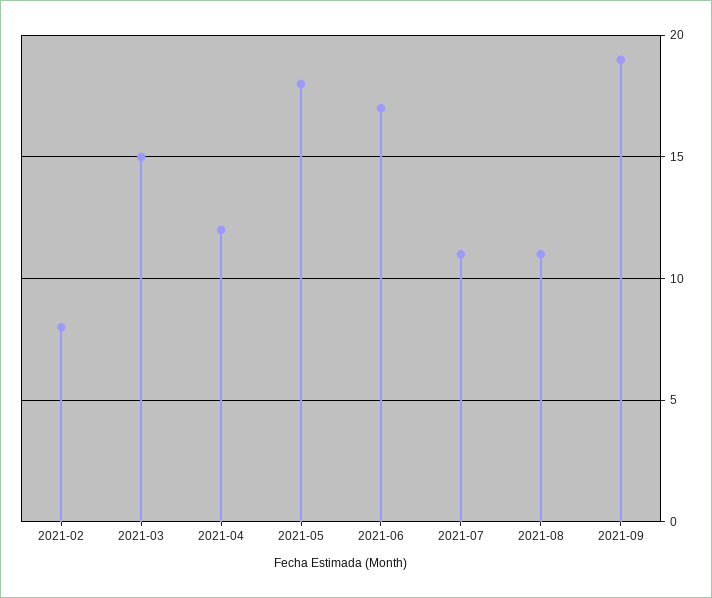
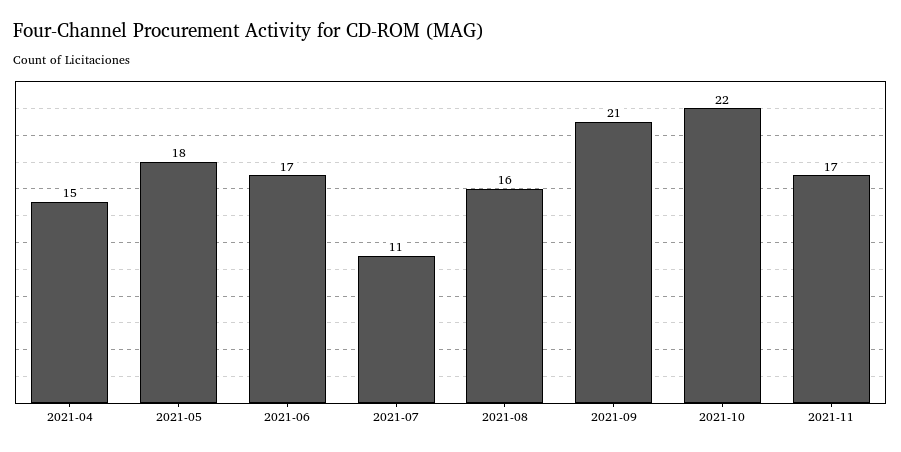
2021-02: 8 -> none
2021-03: 15 -> none
2021-04: 12 -> 15
2021-08: 11 -> 16
2021-09: 19 -> 21
2021-10: none -> 22
2021-11: none -> 17

